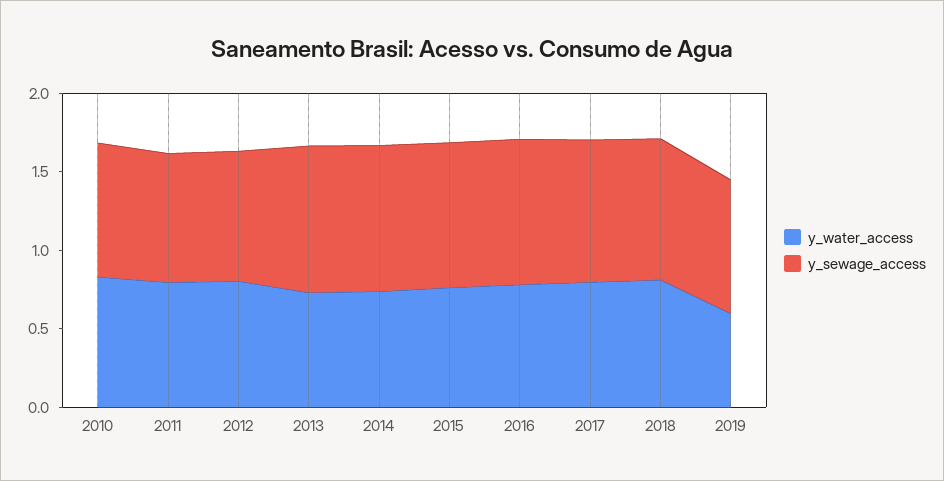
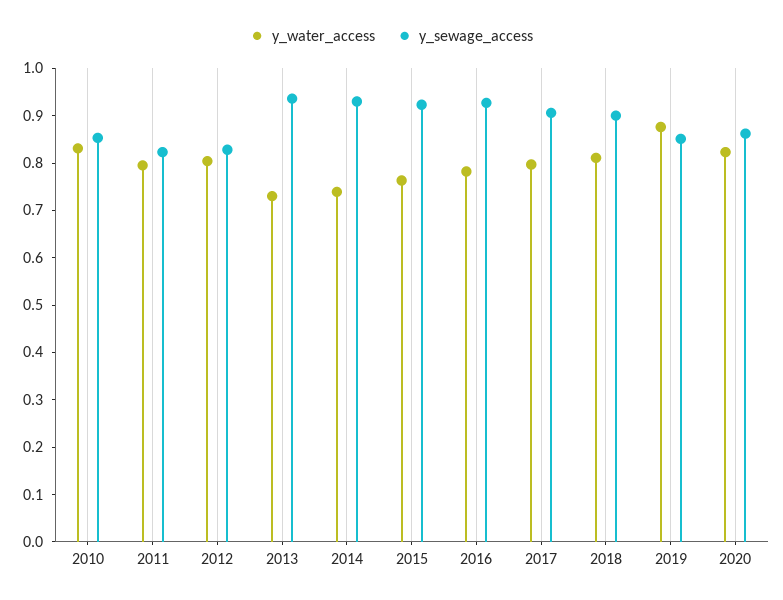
y_water_access, 2019: 0.6 -> 0.88
y_water_access, 2020: none -> 0.82
y_sewage_access, 2020: none -> 0.86

